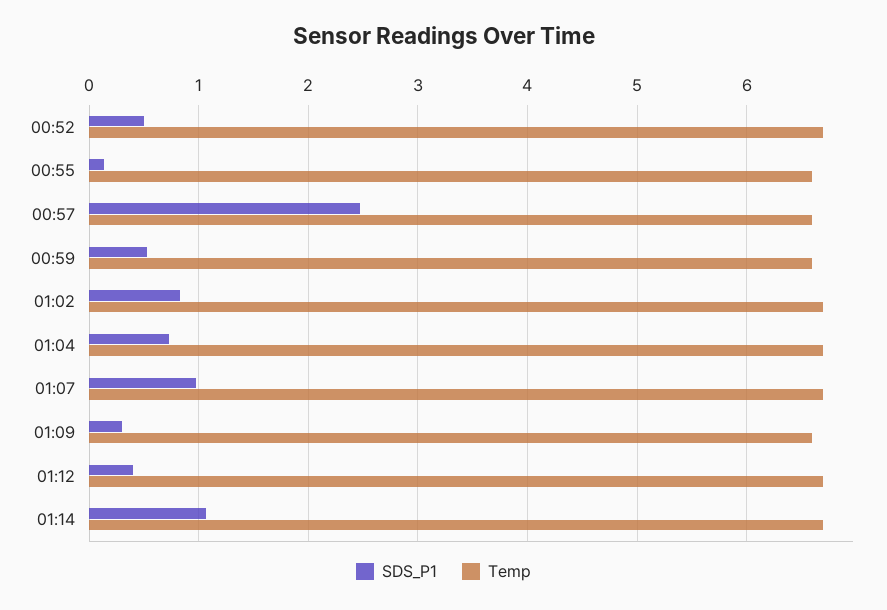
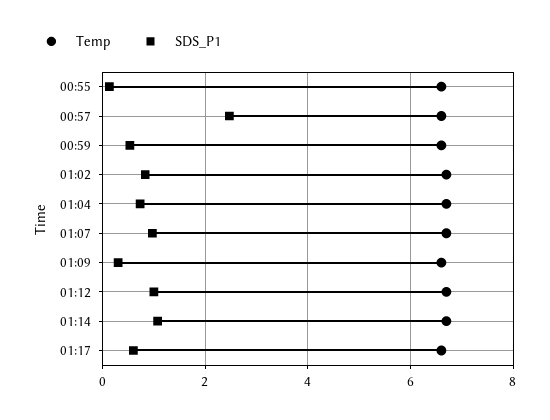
SDS_P1, 00:52: 0.5 -> none
Temp, 00:52: 6.7 -> none
SDS_P1, 01:12: 0.4 -> 1
Temp, 01:17: none -> 6.6
SDS_P1, 01:17: none -> 0.6

